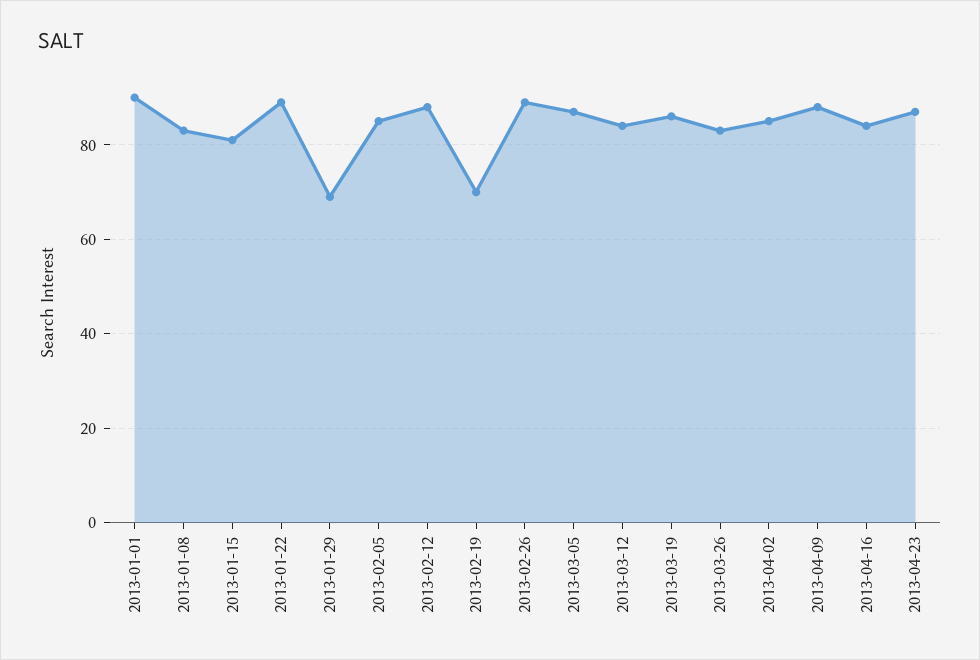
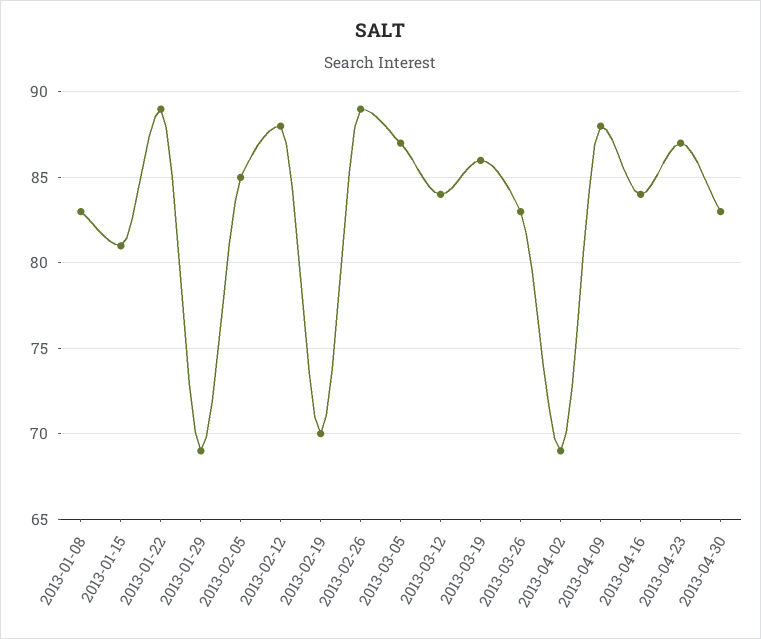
2013-01-01: 90 -> none
2013-04-02: 85 -> 69
2013-04-30: none -> 83

